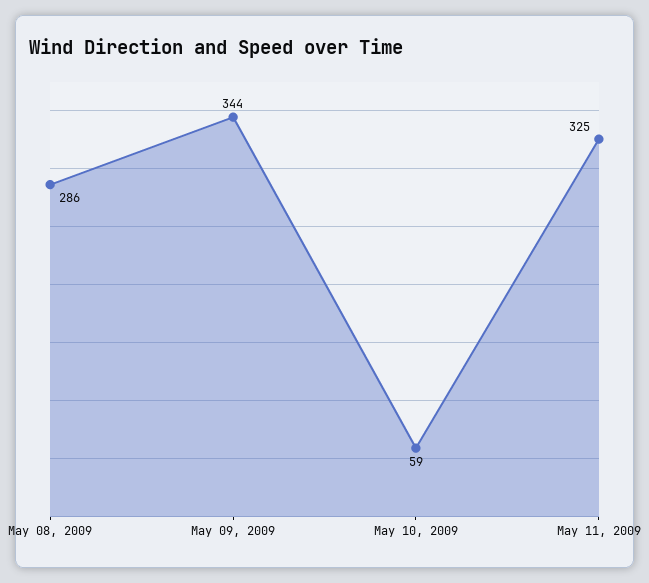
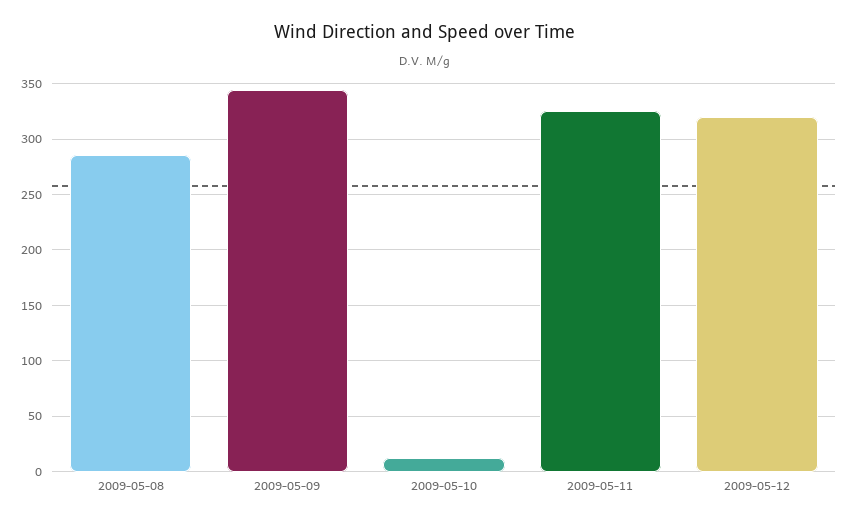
May 10, 2009: 59 -> 10
2009-05-12: none -> 320

